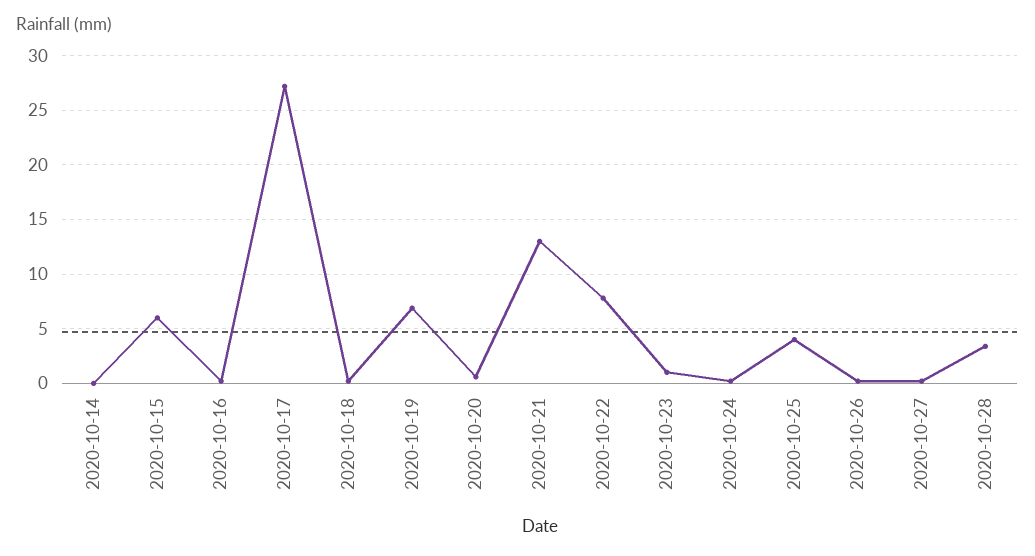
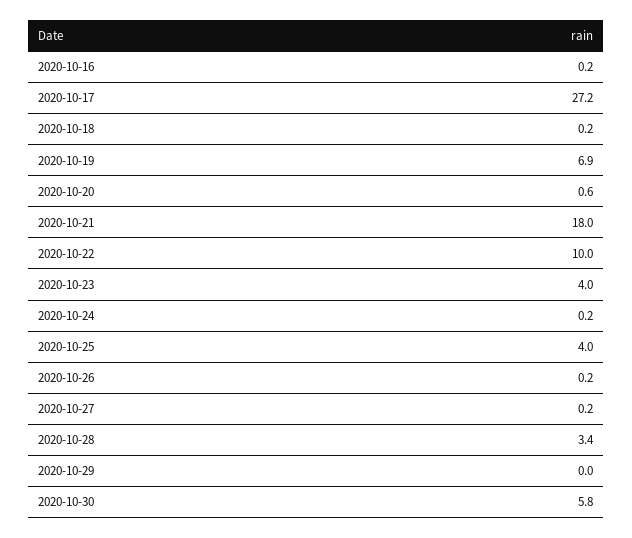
2020-10-14: 0 -> none
2020-10-15: 6 -> none
2020-10-21: 13 -> 18
2020-10-22: 8 -> 10
2020-10-23: 1 -> 4
2020-10-29: none -> 0
2020-10-30: none -> 5.8

